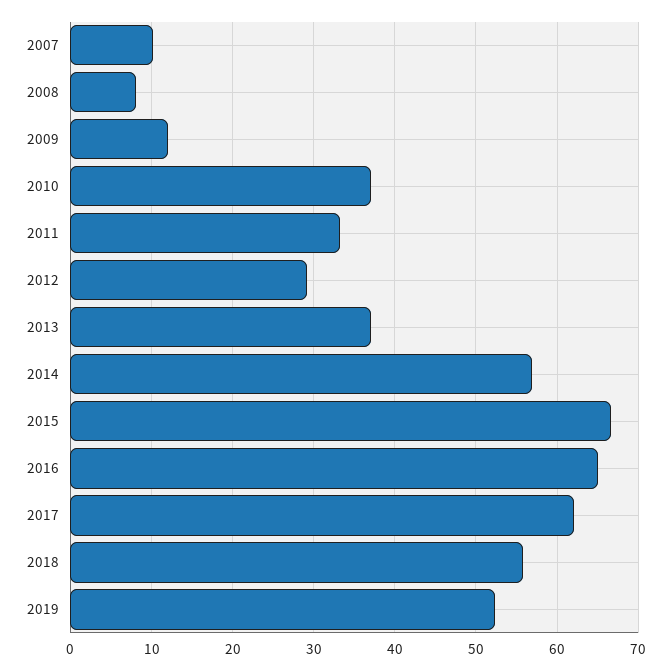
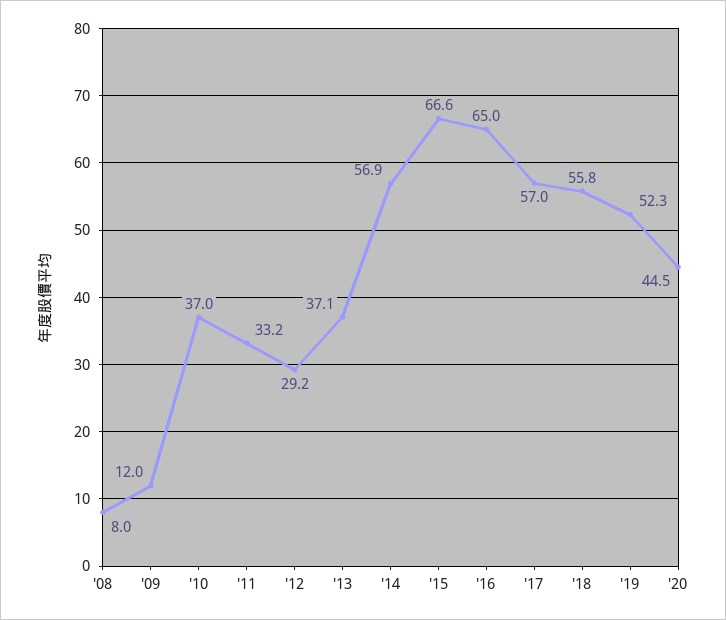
2007: 10 -> none
2017: 62 -> 57
'20: none -> 44.5

